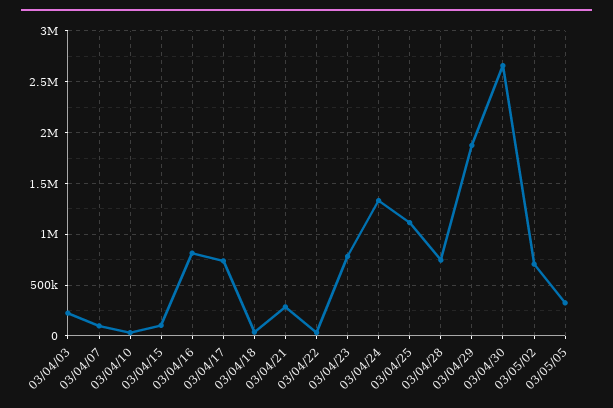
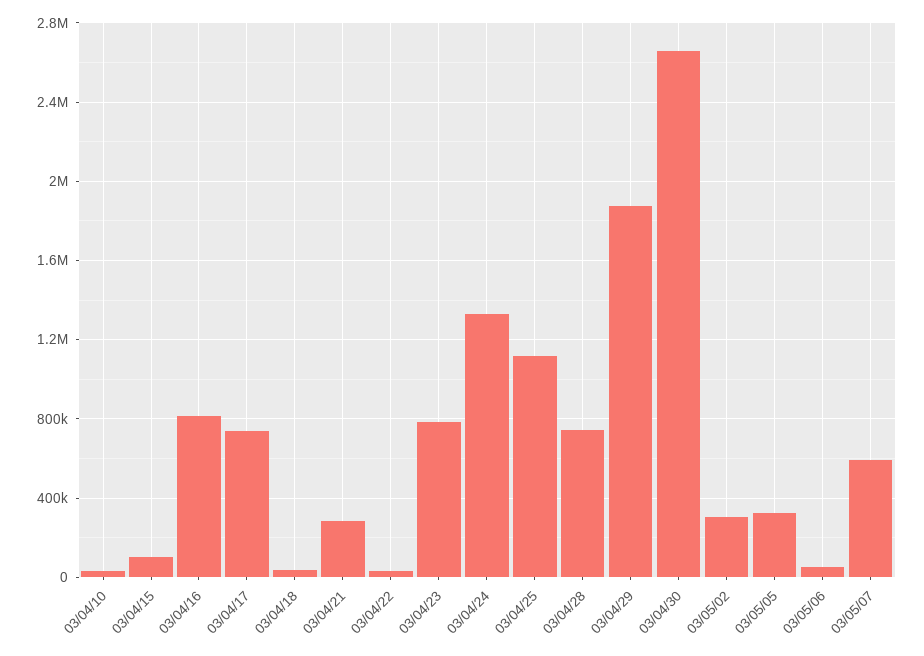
03/04/03: 200000 -> none
03/04/07: 100000 -> none
03/05/02: 700000 -> 300000
03/05/06: none -> 50000
03/05/07: none -> 600000

